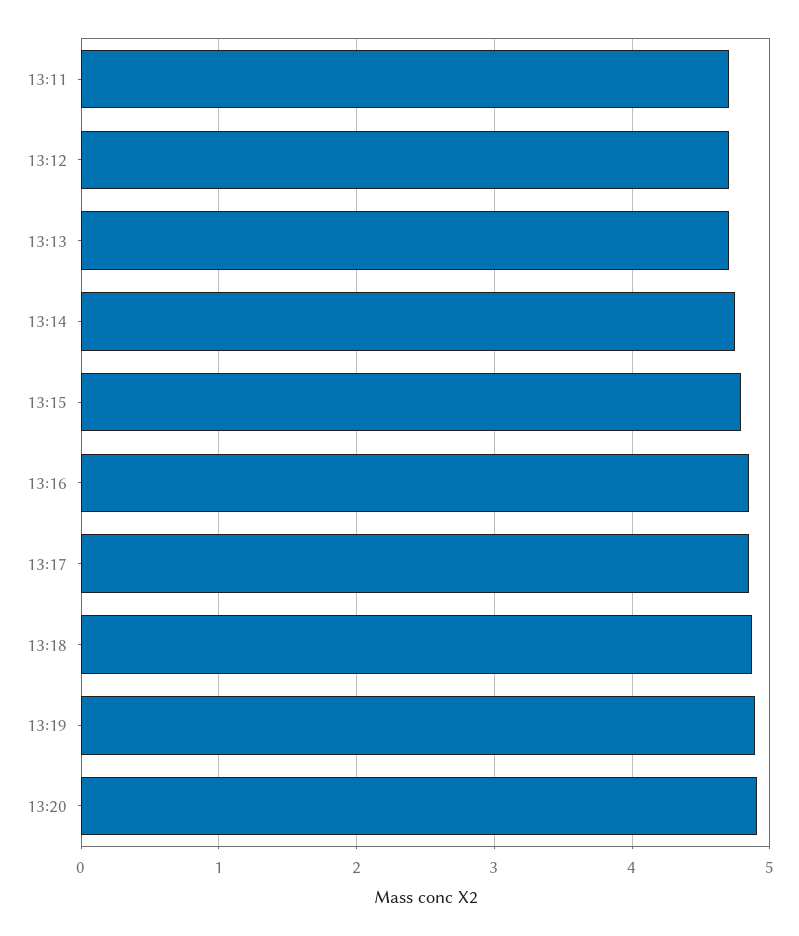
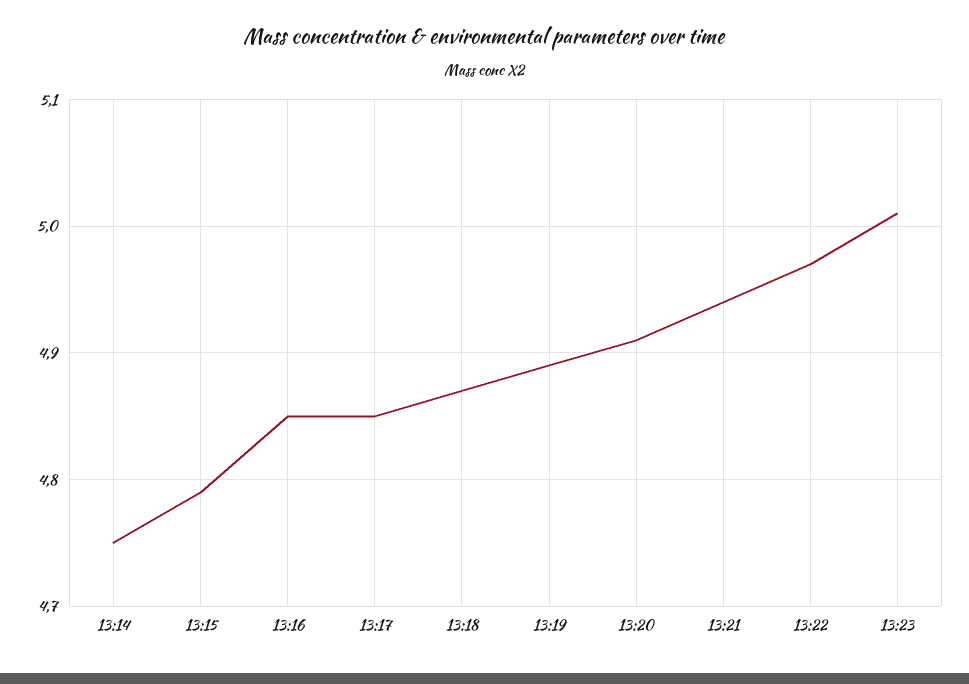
13:11: 4.7 -> none
13:12: 4.7 -> none
13:13: 4.7 -> none
13:21: none -> 4.94
13:22: none -> 4.97
13:23: none -> 5.01

